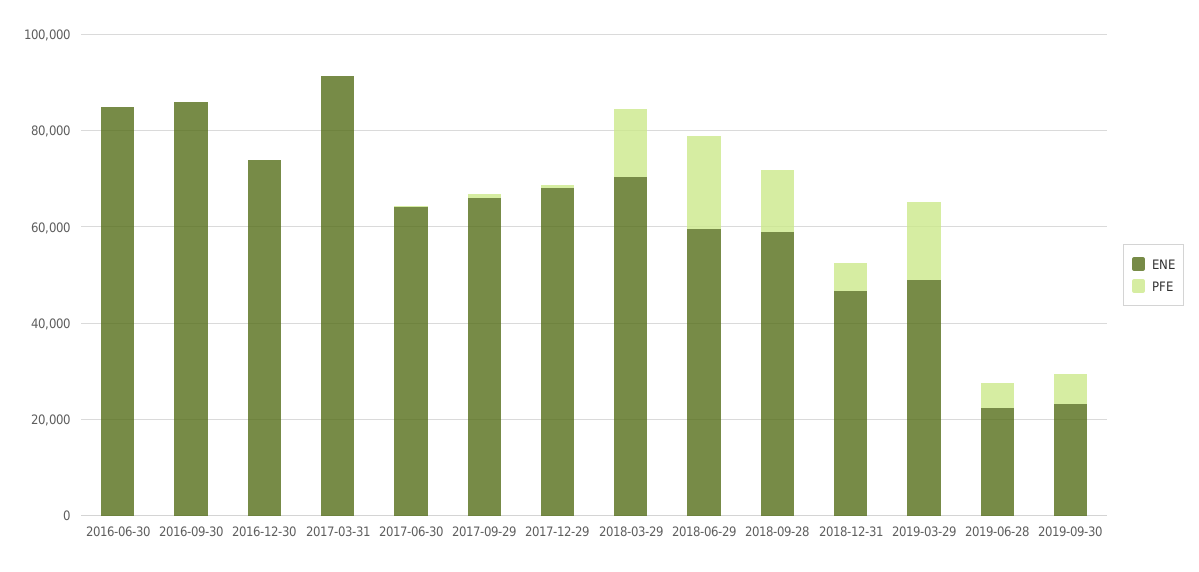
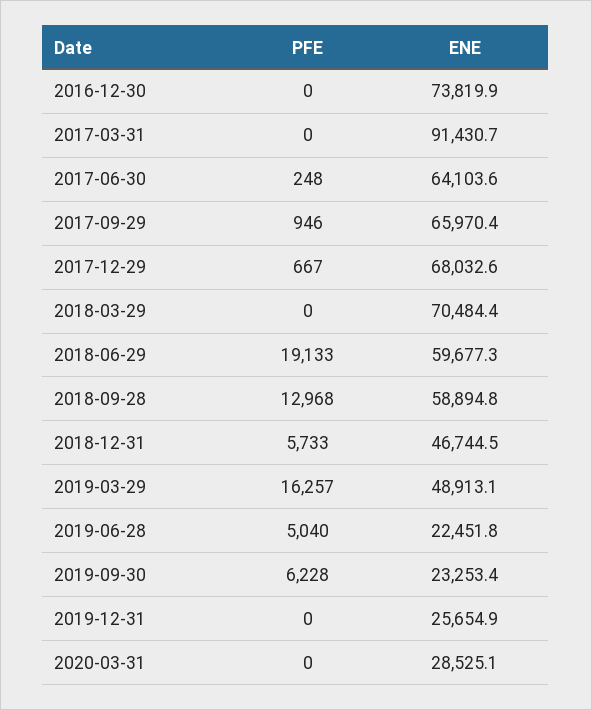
ENE, 2016-06-30: 85000 -> none
PFE, 2016-06-30: 0 -> none
ENE, 2016-09-30: 85000 -> none
PFE, 2016-09-30: 0 -> none
PFE, 2018-03-29: 15000 -> 0
PFE, 2019-12-31: none -> 0
ENE, 2019-12-31: none -> 25654.9
PFE, 2020-03-31: none -> 0
ENE, 2020-03-31: none -> 28525.1

